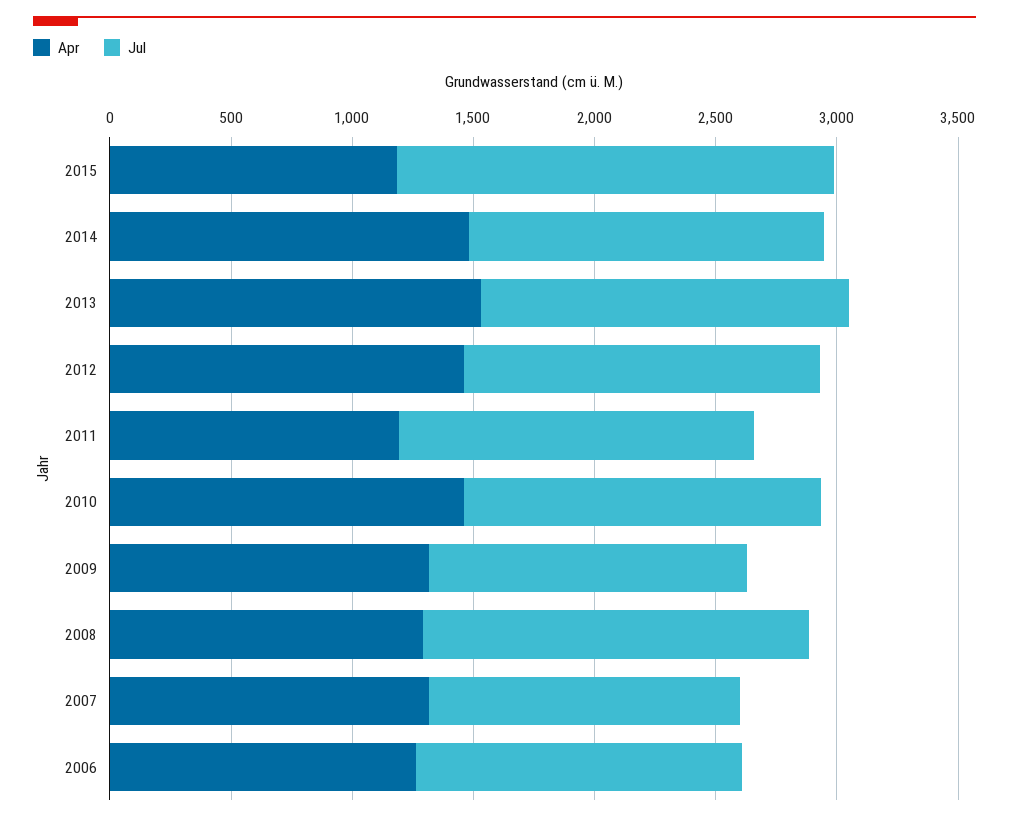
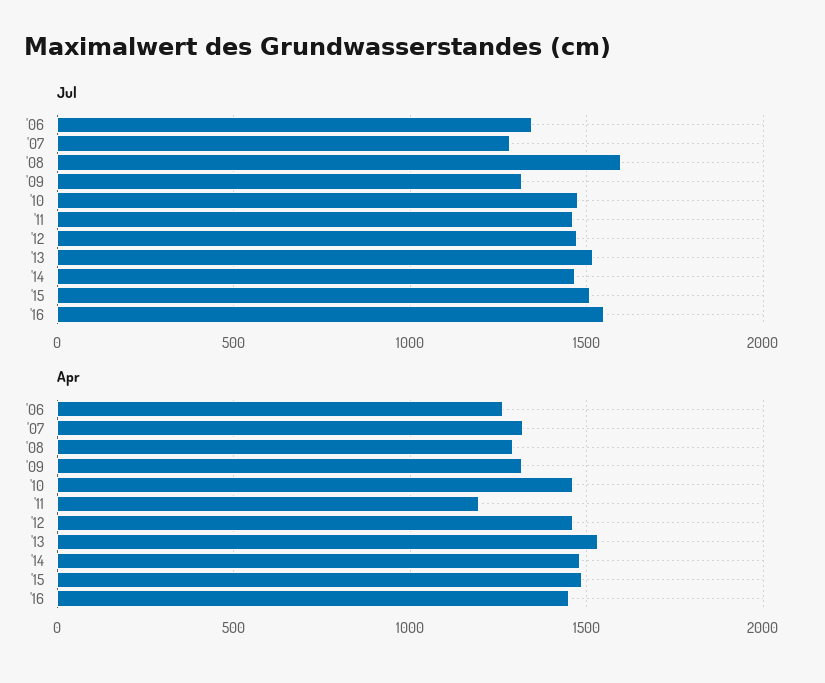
Apr, 2015: 1200 -> 1500
Jul, 2015: 1800 -> 1500
Jul, '16: none -> 1550
Apr, '16: none -> 1450

